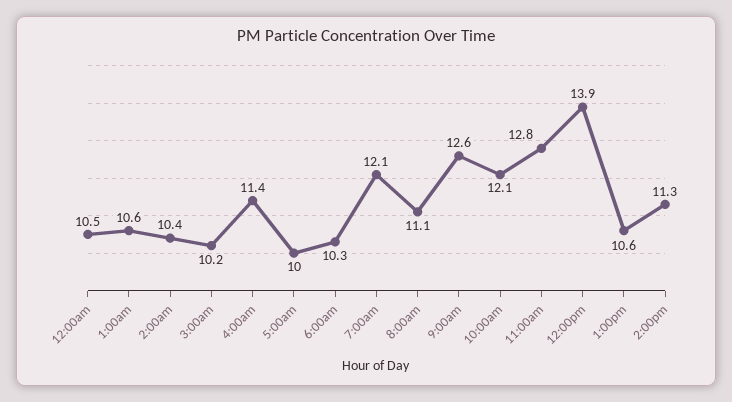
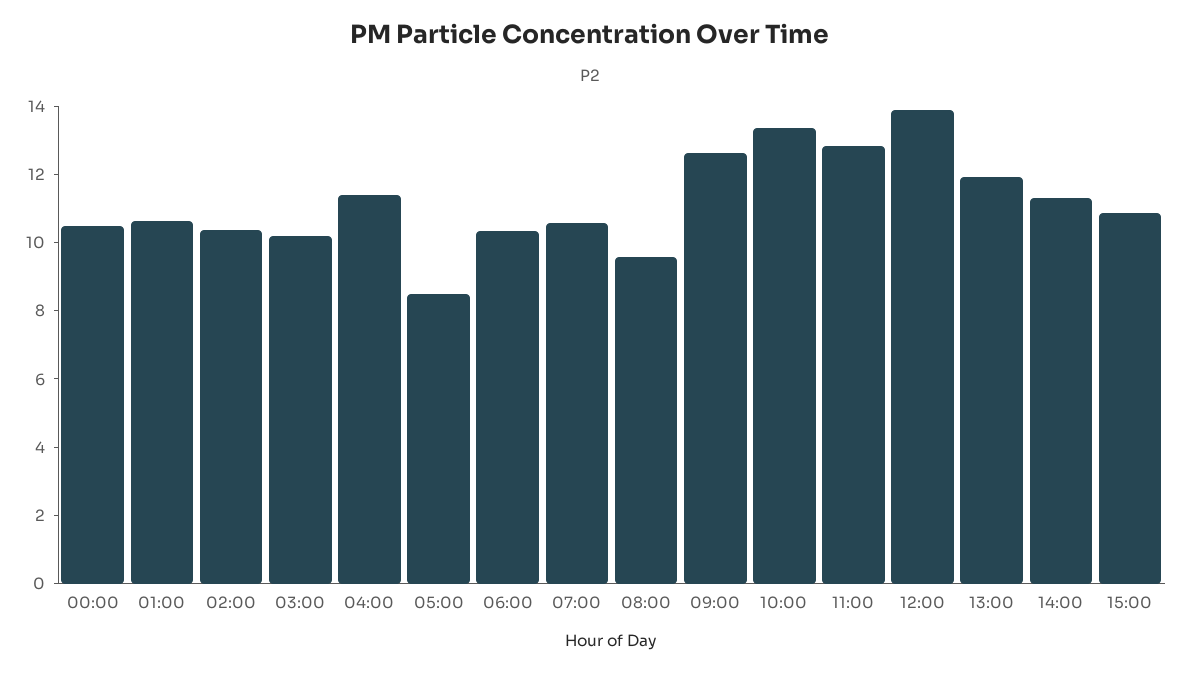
5:00am: 10 -> 8.5
7:00am: 12.1 -> 10.5
8:00am: 11.1 -> 9.5
10:00am: 12.1 -> 13.5
1:00pm: 10.6 -> 12
15:00: none -> 11

